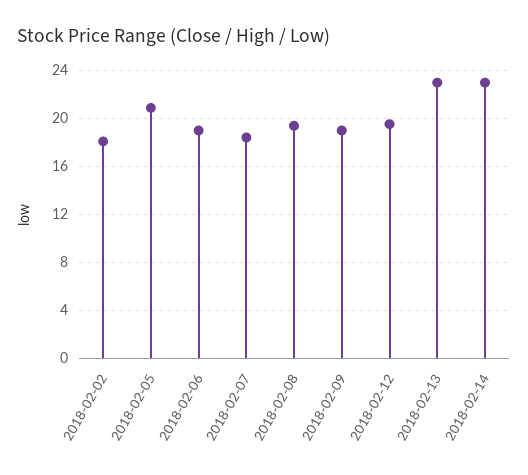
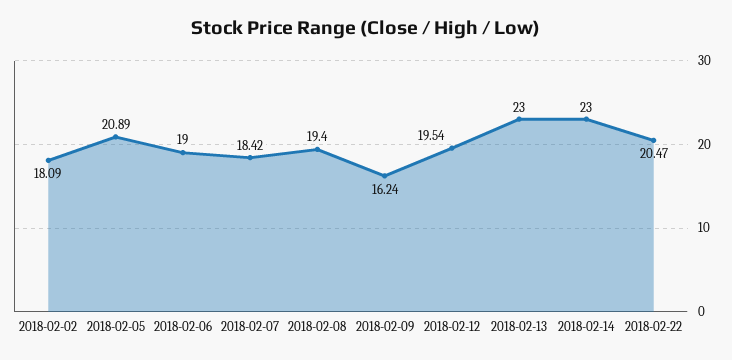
2018-02-09: 19 -> 16.24
2018-02-22: none -> 20.47

